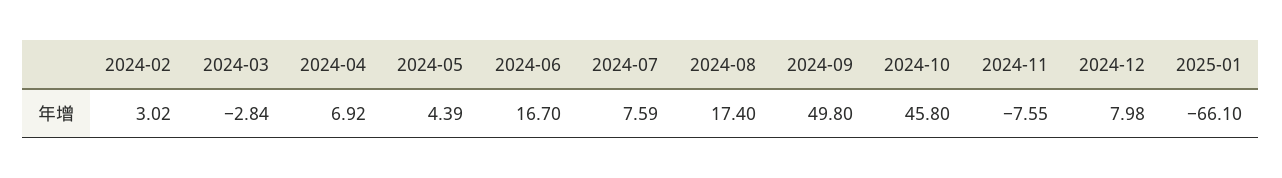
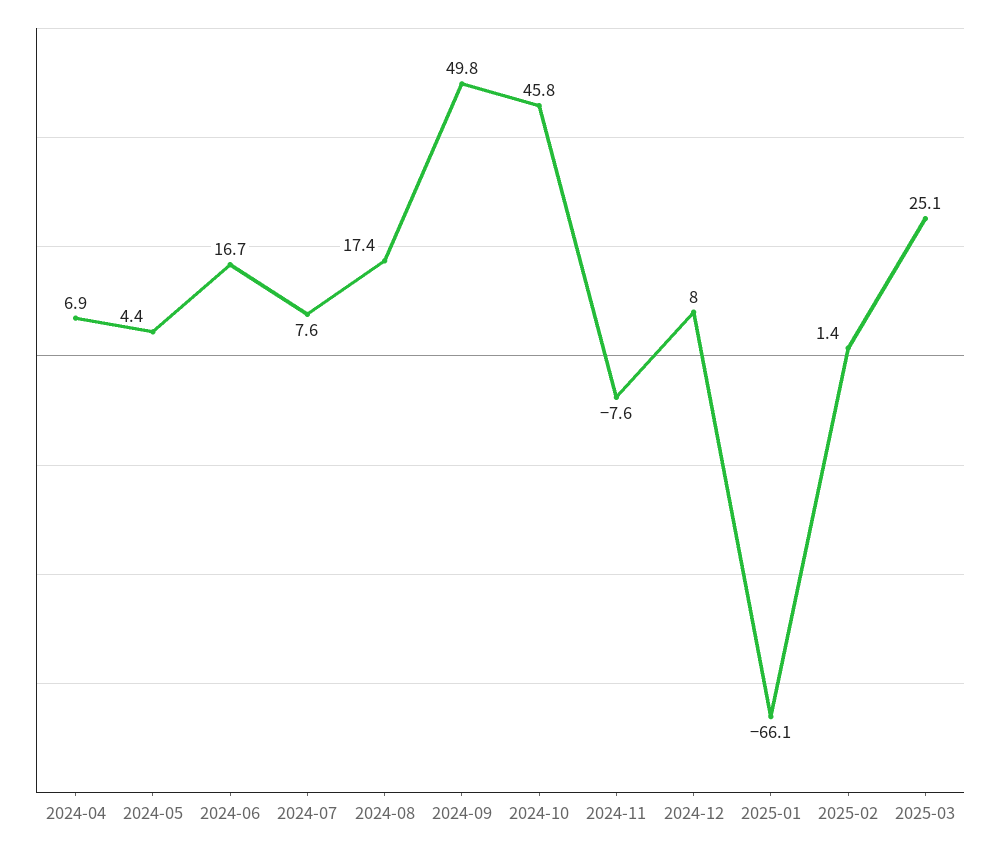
2024-02: 3.02 -> none
2024-03: -2.84 -> none
2025-02: none -> 1.4
2025-03: none -> 25.1

